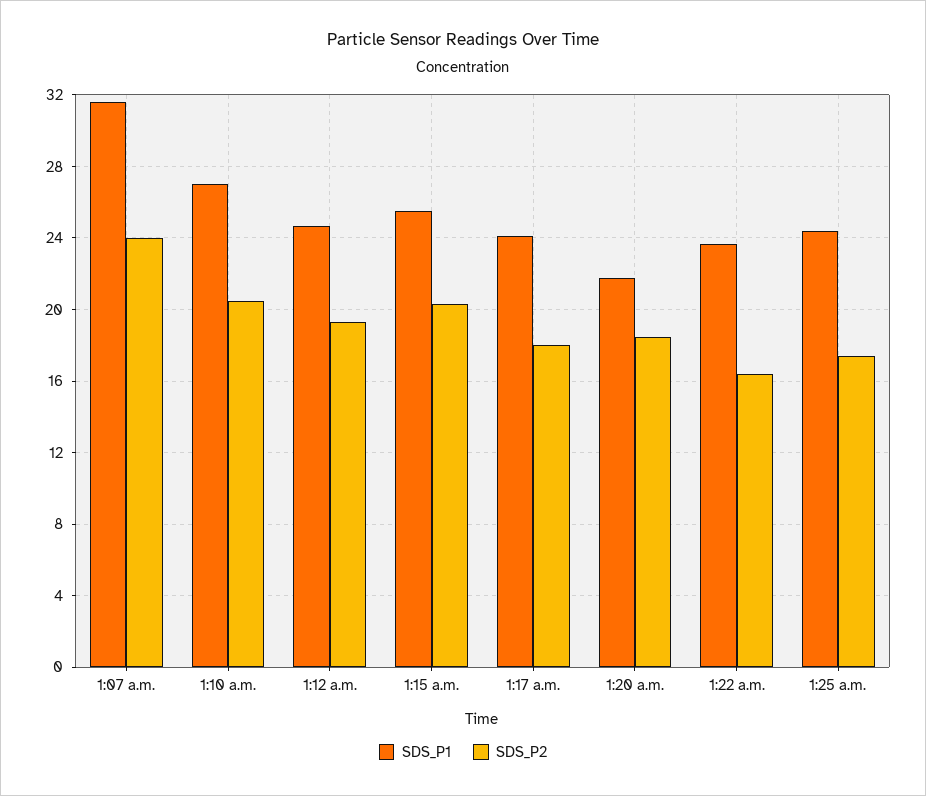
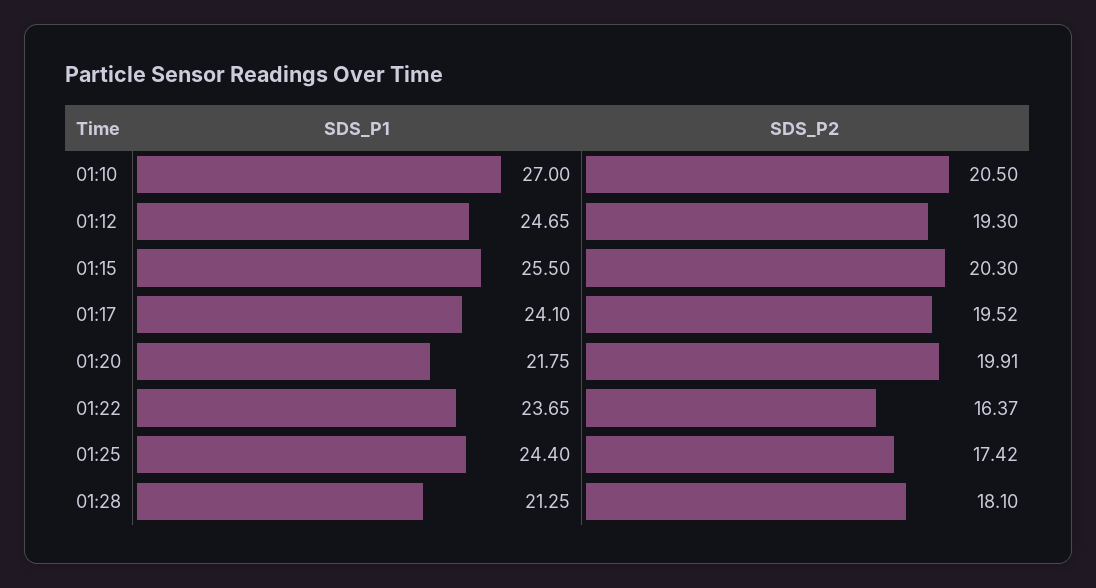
SDS_P1, 1:07 a.m.: 31.5 -> none
SDS_P2, 1:07 a.m.: 24 -> none
SDS_P2, 1:17 a.m.: 18 -> 19.52
SDS_P2, 1:20 a.m.: 18.5 -> 19.91
SDS_P1, 01:28: none -> 21.25
SDS_P2, 01:28: none -> 18.1

